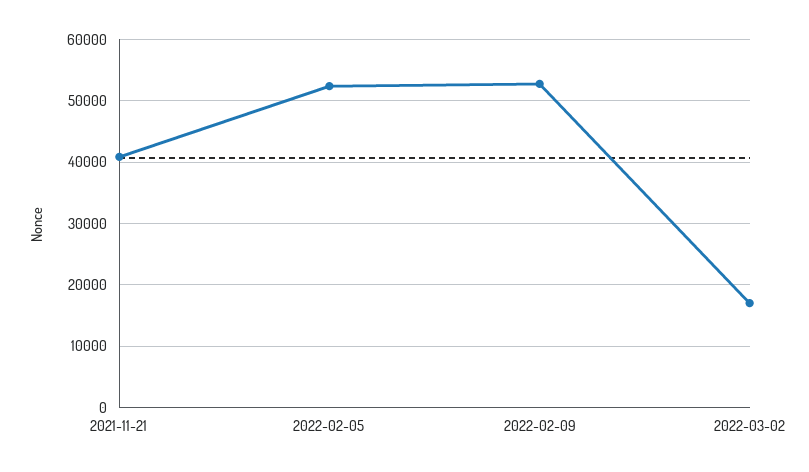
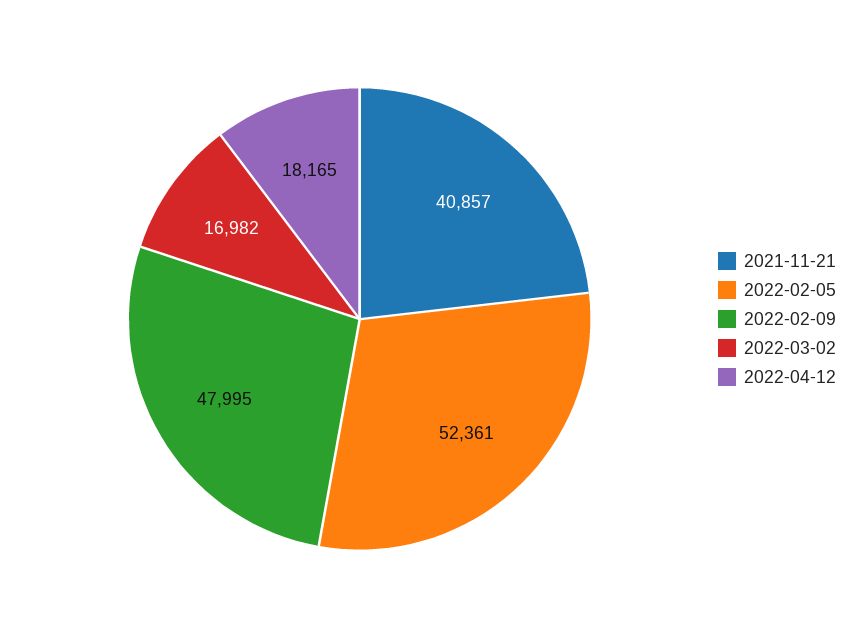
2022-02-09: 53000 -> 47995
2022-04-12: none -> 18165

